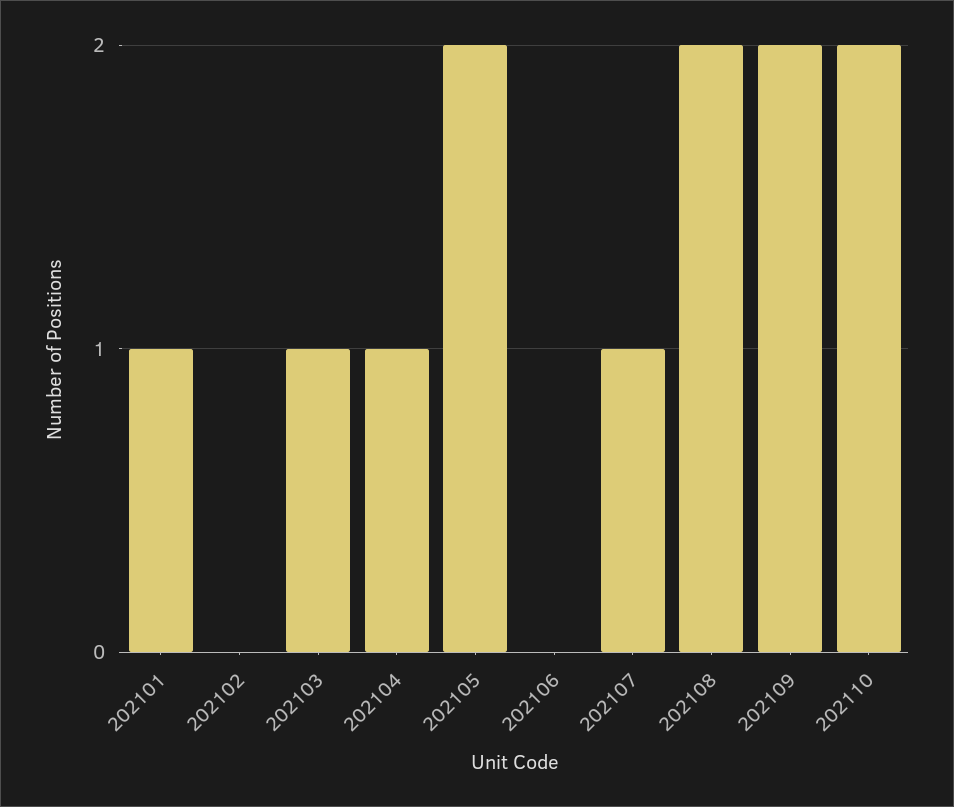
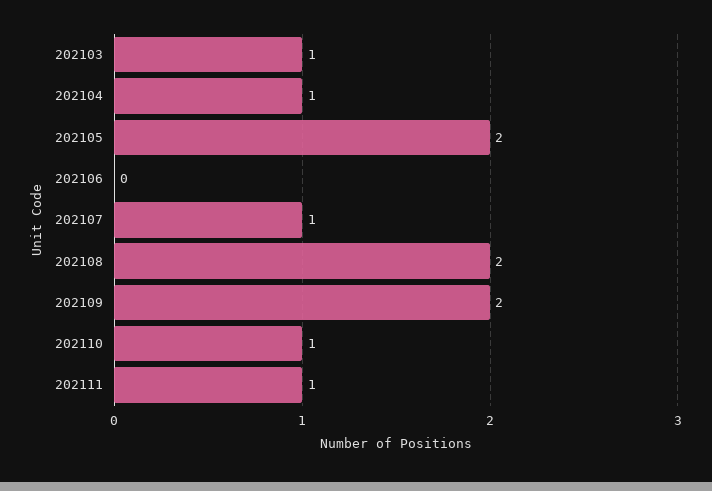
202101: 1 -> none
202102: 0 -> none
202110: 2 -> 1
202111: none -> 1

